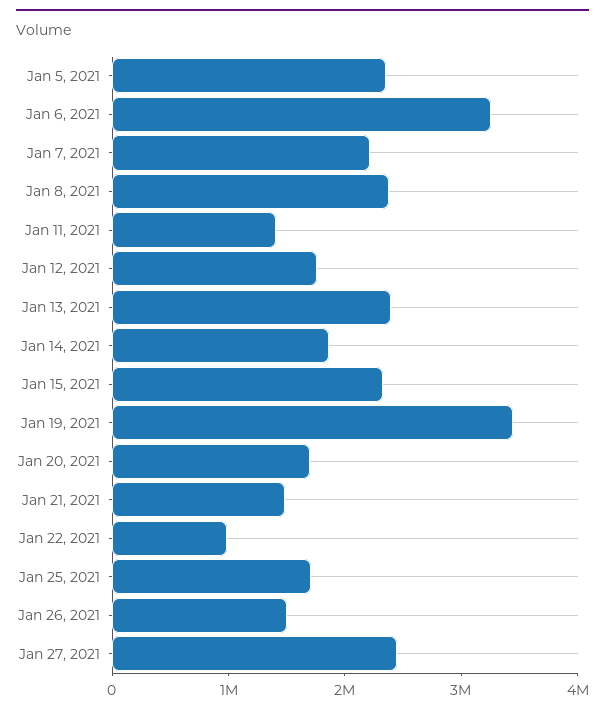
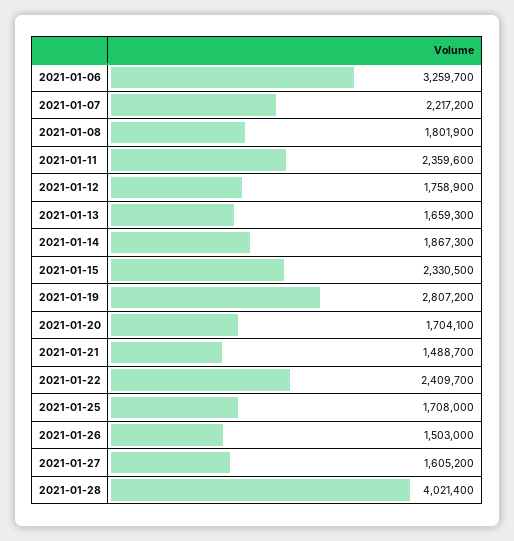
Jan 5, 2021: 2400000 -> none
Jan 8, 2021: 2400000 -> 1801900
Jan 11, 2021: 1400000 -> 2359600
Jan 13, 2021: 2400000 -> 1659300
Jan 19, 2021: 3400000 -> 2807200
Jan 22, 2021: 1000000 -> 2409700
Jan 27, 2021: 2400000 -> 1605200
2021-01-28: none -> 4021400

